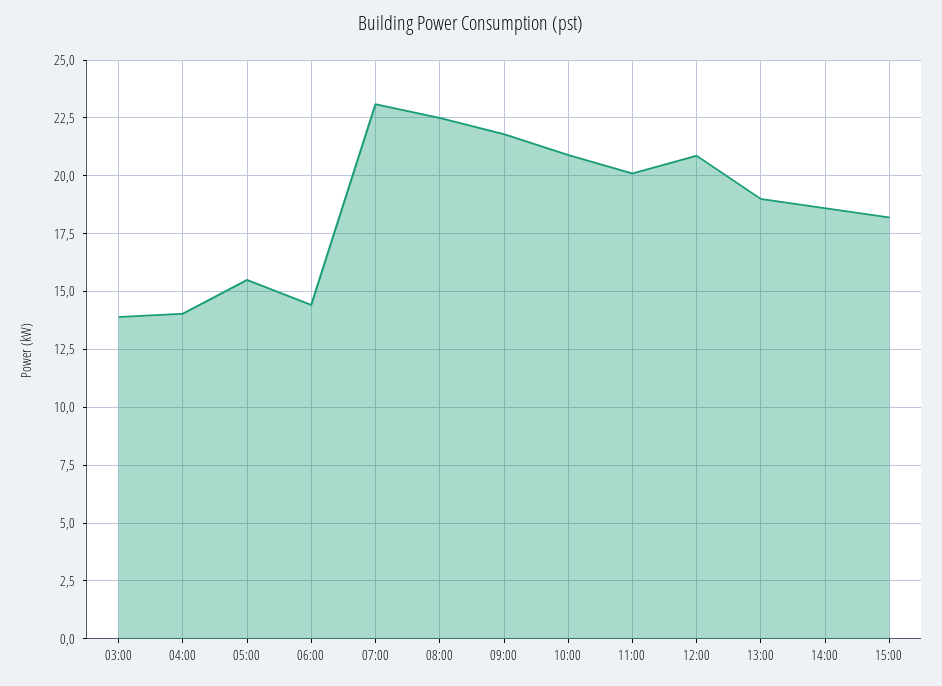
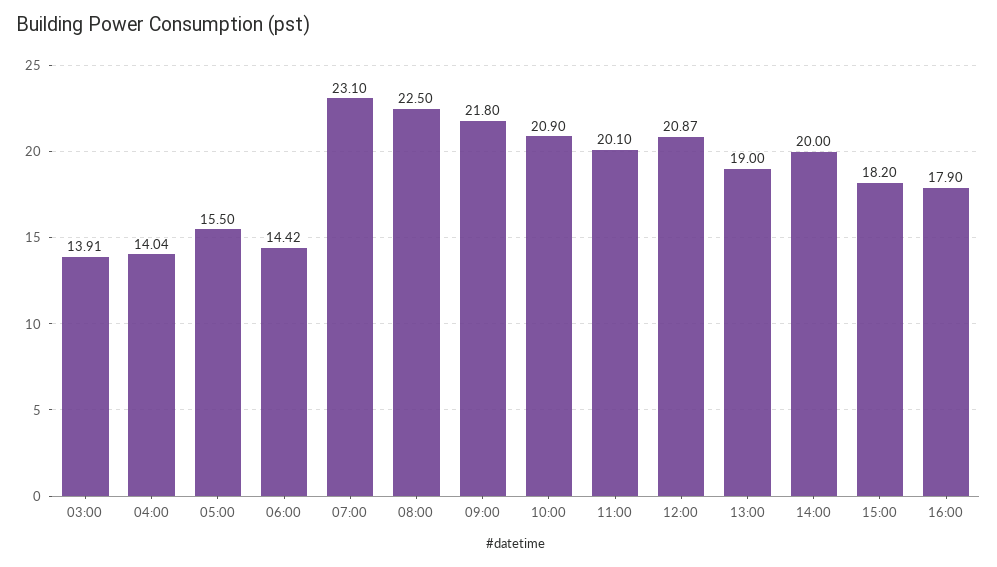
14:00: 18.5 -> 20
16:00: none -> 17.9

